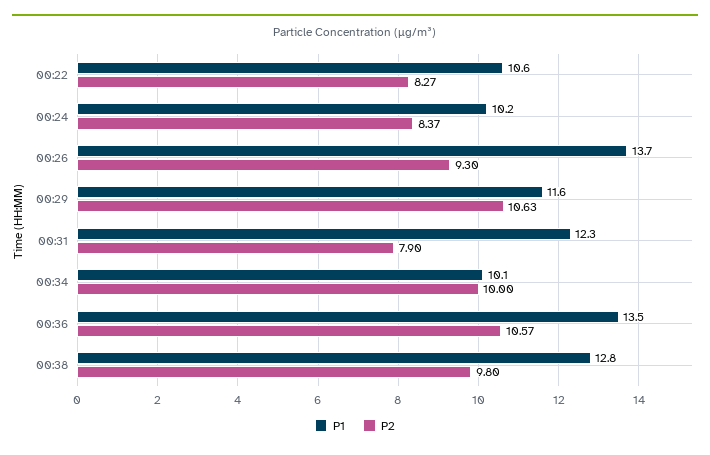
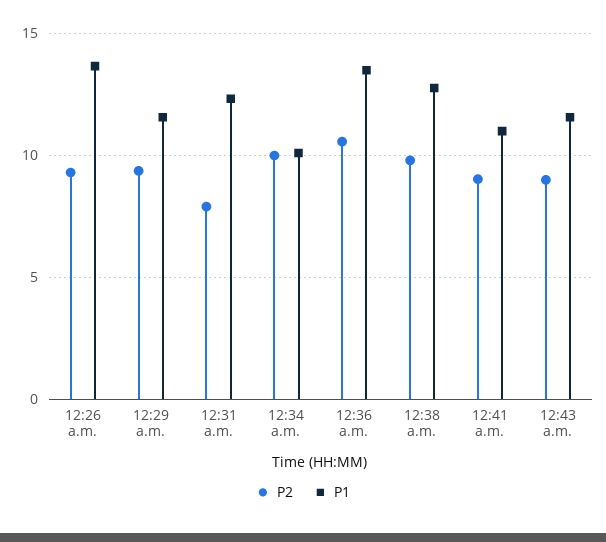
P1, 00:22: 10.6 -> none
P2, 00:22: 8.27 -> none
P1, 00:24: 10.2 -> none
P2, 00:24: 8.37 -> none
P2, 00:29: 10.63 -> 9.5
P2, 12:41 a.m.: none -> 9
P1, 12:41 a.m.: none -> 11
P2, 12:43 a.m.: none -> 9
P1, 12:43 a.m.: none -> 11.5

